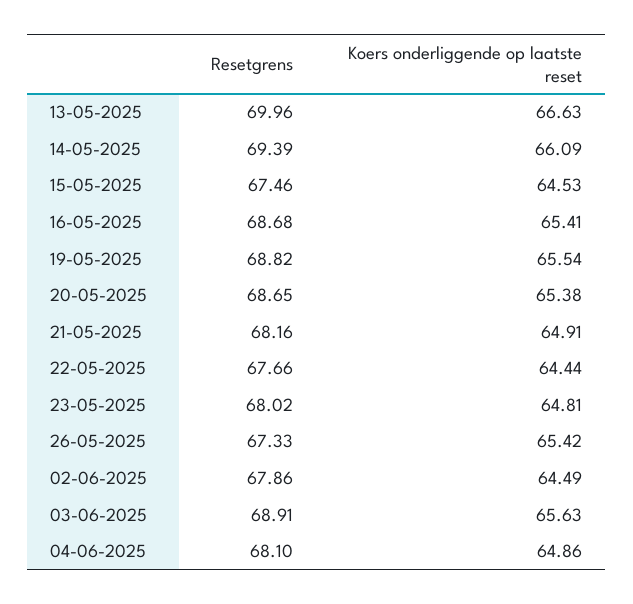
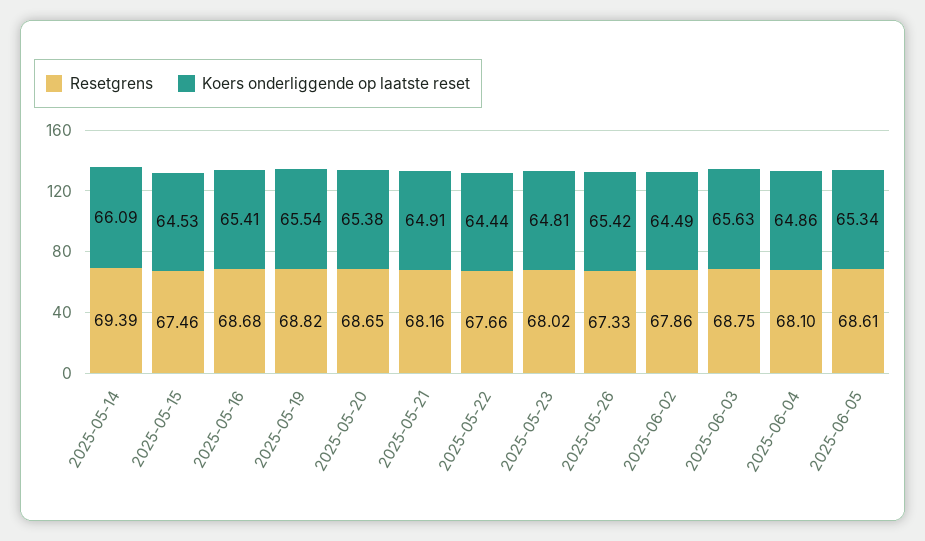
Resetgrens, 13-05-2025: 69.96 -> none
Koers onderliggende op laatste reset, 13-05-2025: 66.63 -> none
Resetgrens, 03-06-2025: 68.91 -> 68.75
Resetgrens, 2025-06-05: none -> 68.61
Koers onderliggende op laatste reset, 2025-06-05: none -> 65.34

